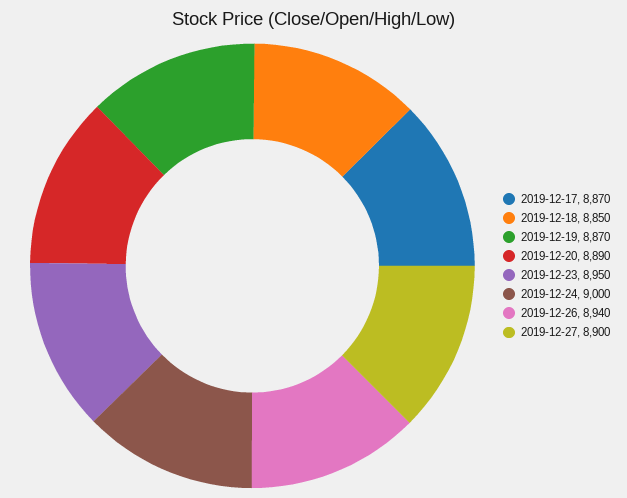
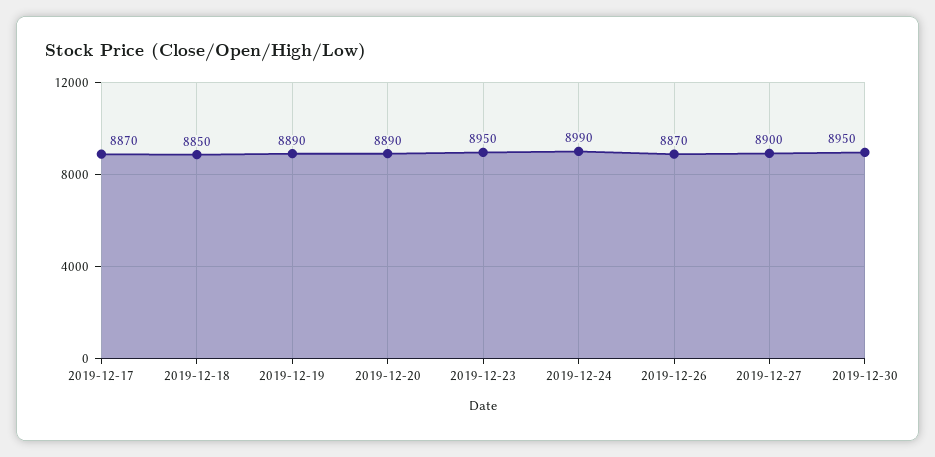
2019-12-19: 8870 -> 8890
2019-12-24: 9000 -> 8990
2019-12-26: 8940 -> 8870
2019-12-30: none -> 8950

